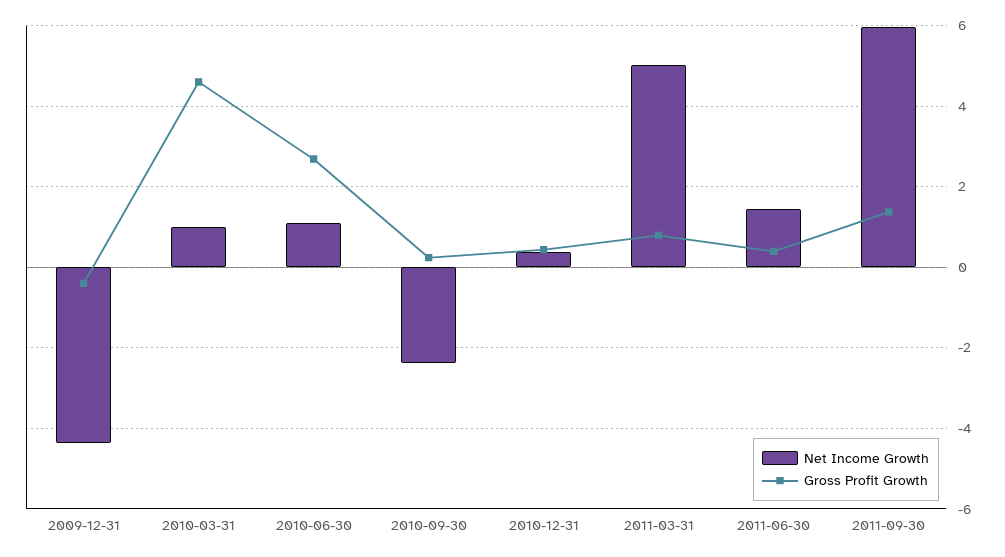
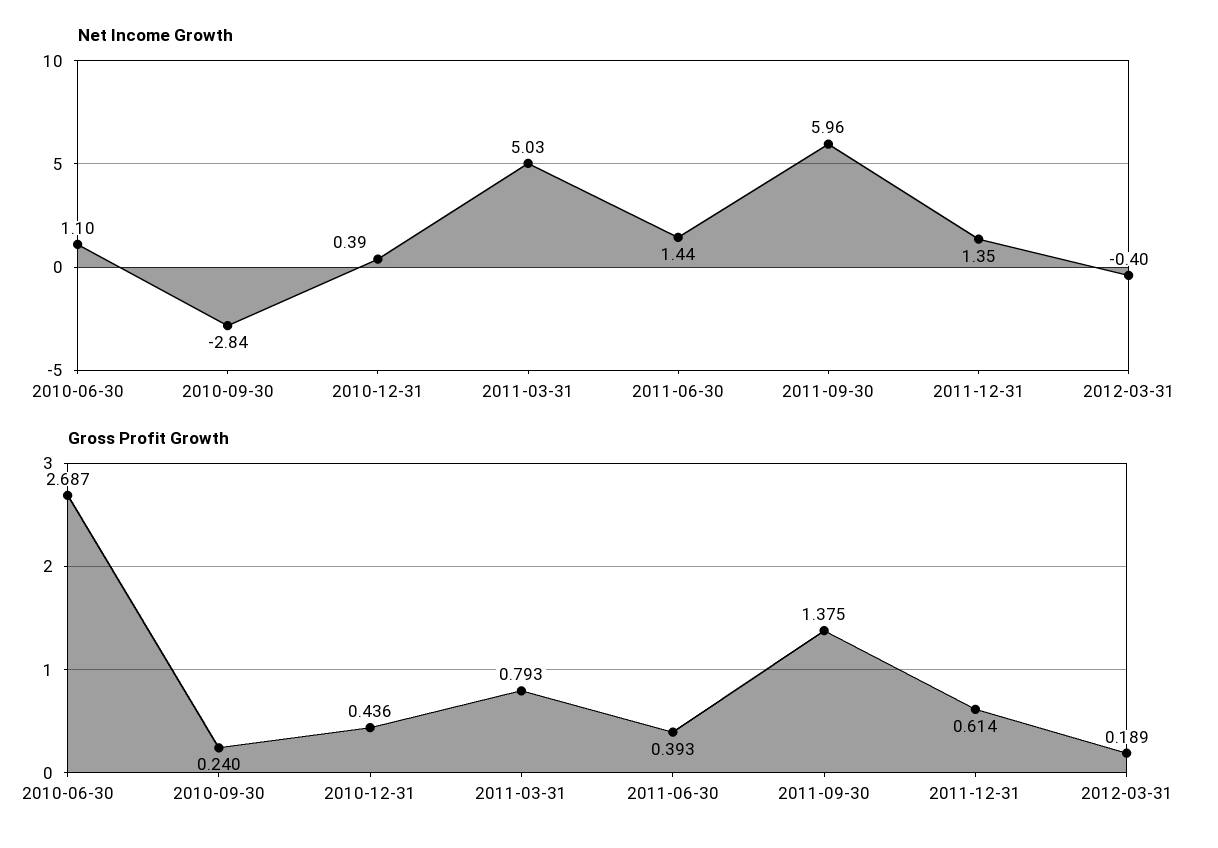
Net Income Growth, 2009-12-31: -4.4 -> none
Gross Profit Growth, 2009-12-31: -0.4 -> none
Net Income Growth, 2010-03-31: 1 -> none
Gross Profit Growth, 2010-03-31: 4.6 -> none
Net Income Growth, 2010-09-30: -2.4 -> -2.84
Net Income Growth, 2011-12-31: none -> 1.35
Net Income Growth, 2012-03-31: none -> -0.4
Gross Profit Growth, 2011-12-31: none -> 0.614
Gross Profit Growth, 2012-03-31: none -> 0.189

